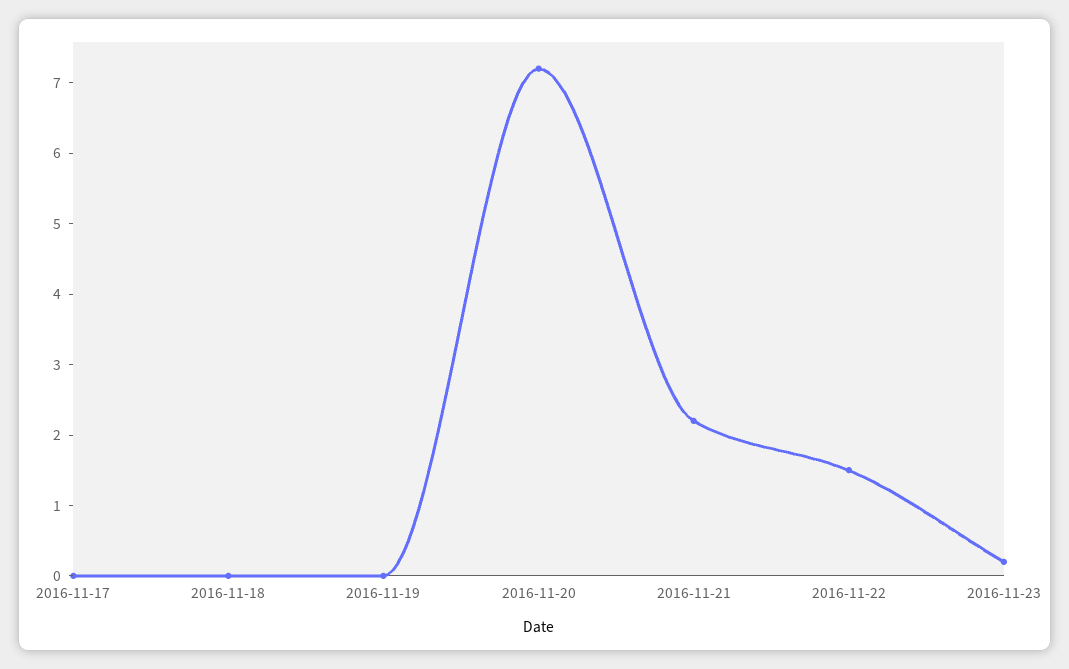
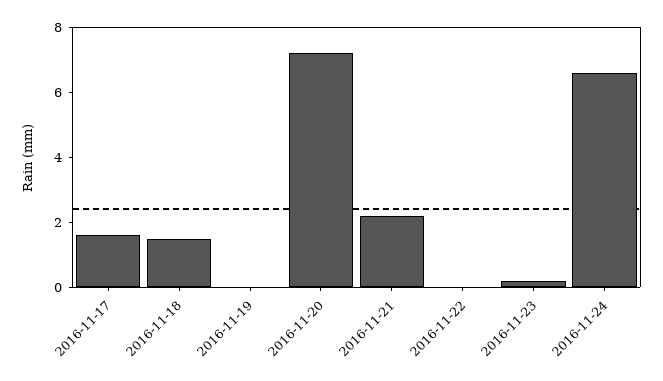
2016-11-17: 0 -> 1.5
2016-11-18: 0 -> 1.5
2016-11-22: 1.5 -> 0
2016-11-24: none -> 6.5

